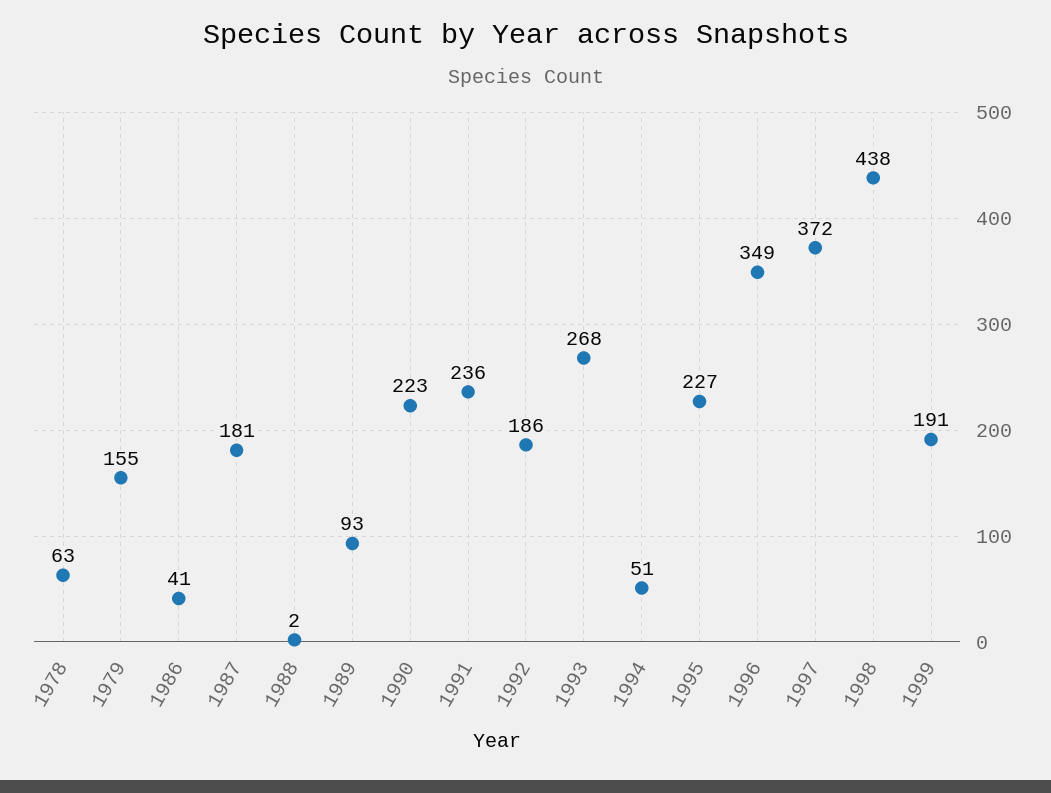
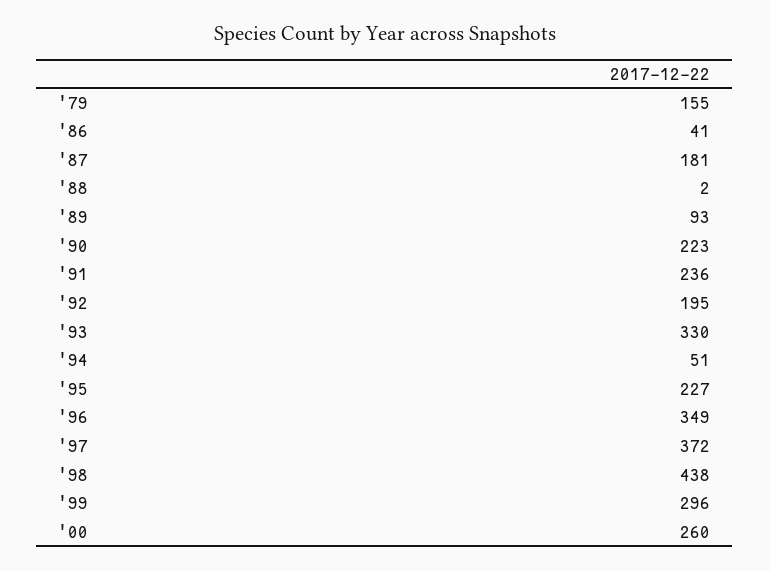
1978: 63 -> none
1992: 186 -> 195
1993: 268 -> 330
1999: 191 -> 296
'00: none -> 260

